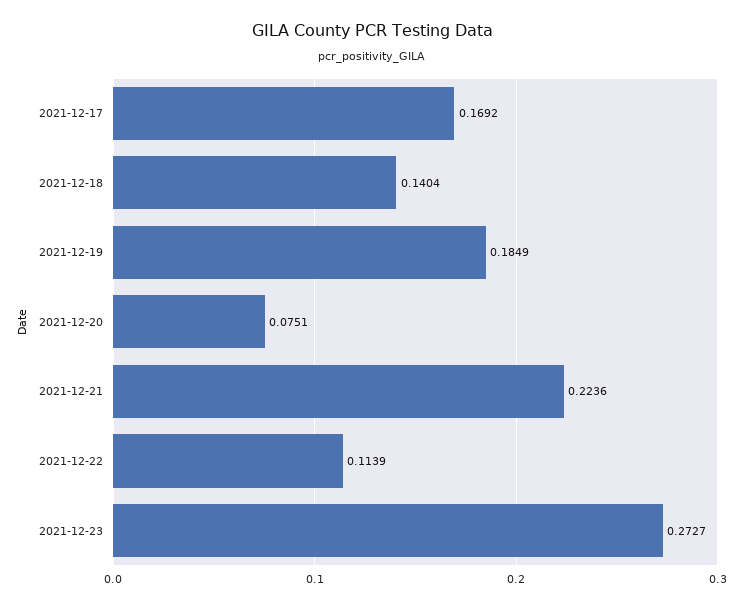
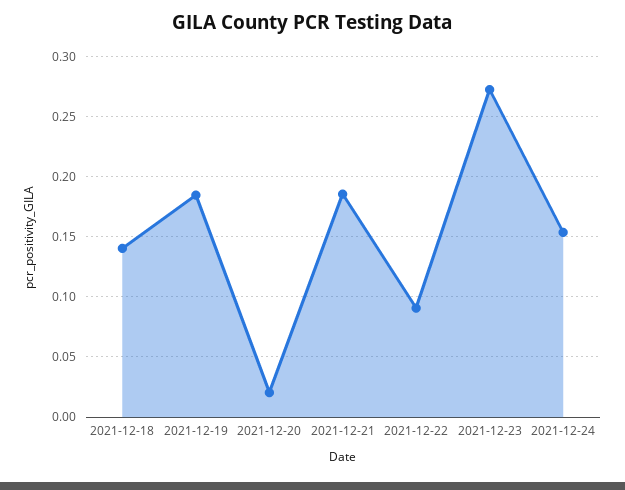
2021-12-17: 0.1692 -> none
2021-12-20: 0.0751 -> 0.02
2021-12-21: 0.2236 -> 0.185
2021-12-22: 0.1139 -> 0.09
2021-12-24: none -> 0.155

